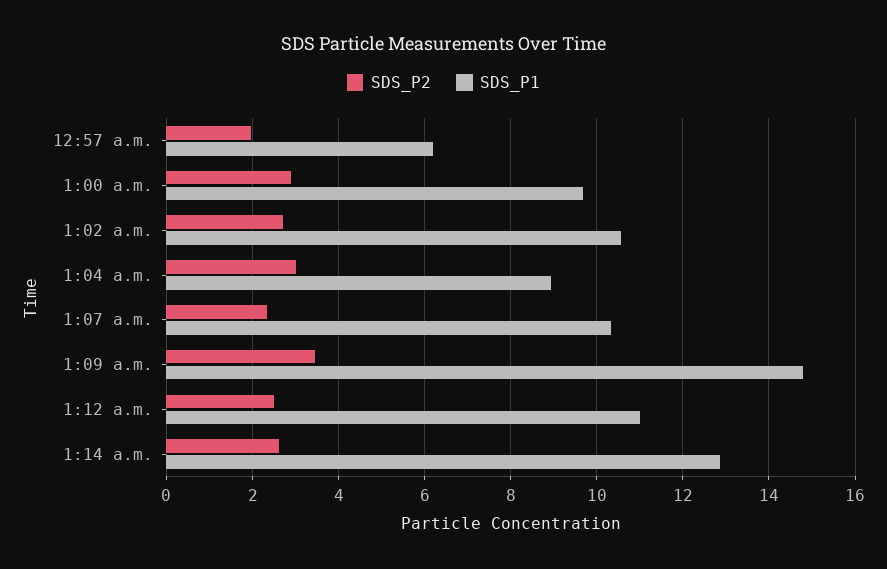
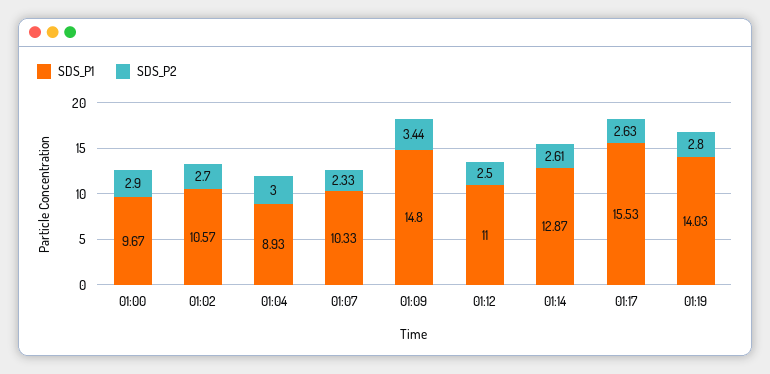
SDS_P2, 12:57 a.m.: 2 -> none
SDS_P1, 12:57 a.m.: 6.2 -> none
SDS_P1, 01:17: none -> 15.53
SDS_P2, 01:17: none -> 2.63
SDS_P1, 01:19: none -> 14.03
SDS_P2, 01:19: none -> 2.8

